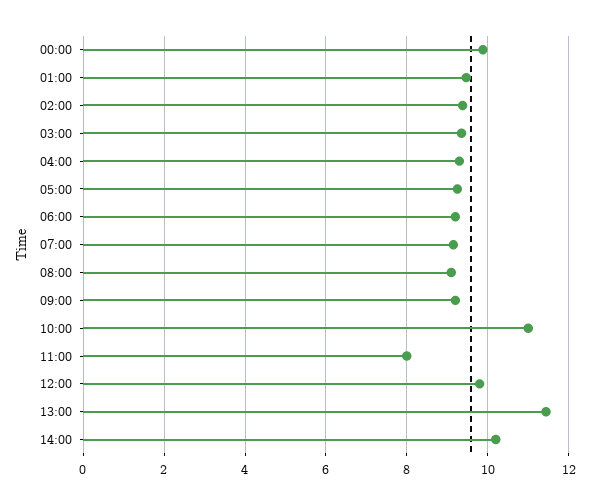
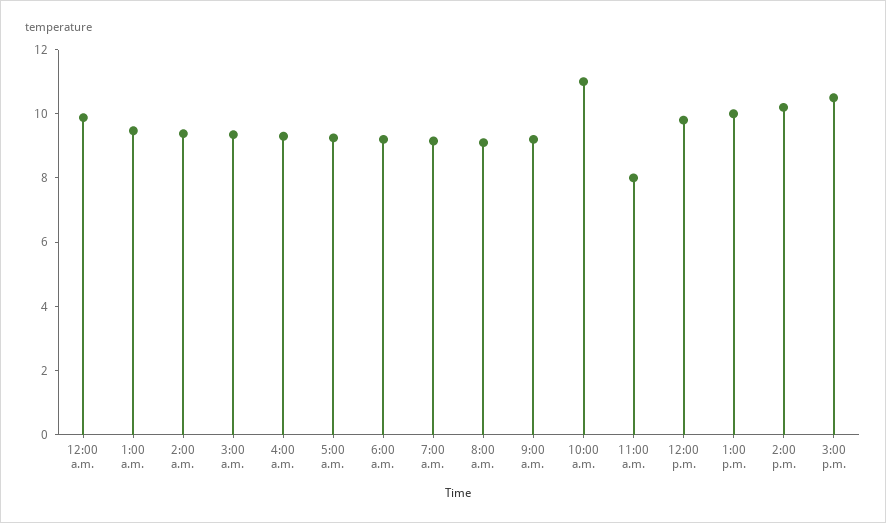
13:00: 11.4 -> 10
3:00 p.m.: none -> 10.5

